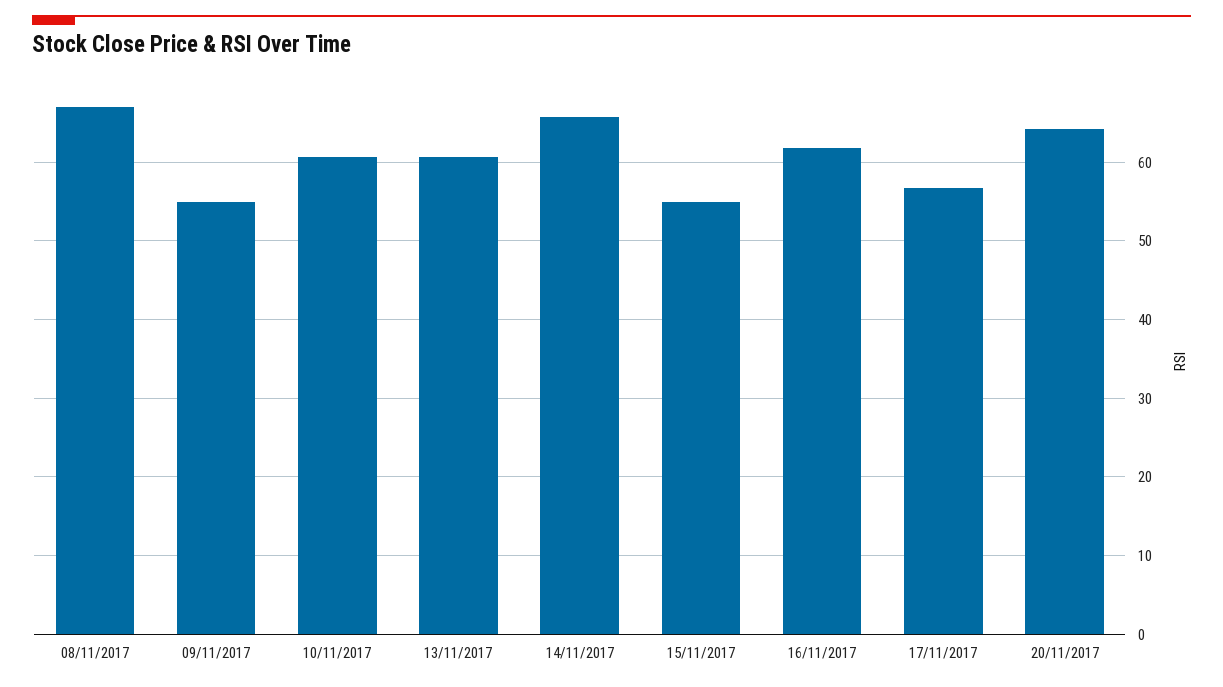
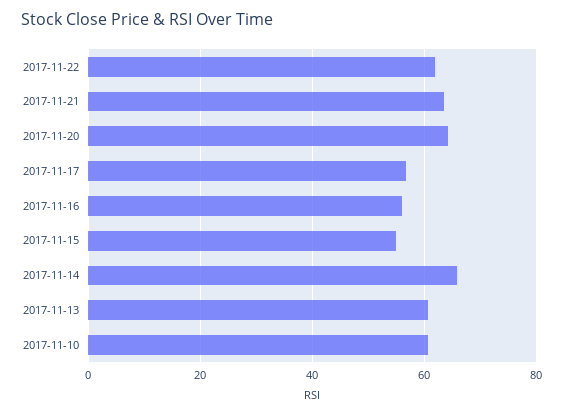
08/11/2017: 67 -> none
09/11/2017: 55 -> none
16/11/2017: 62 -> 56
2017-11-22: none -> 62
2017-11-21: none -> 64

